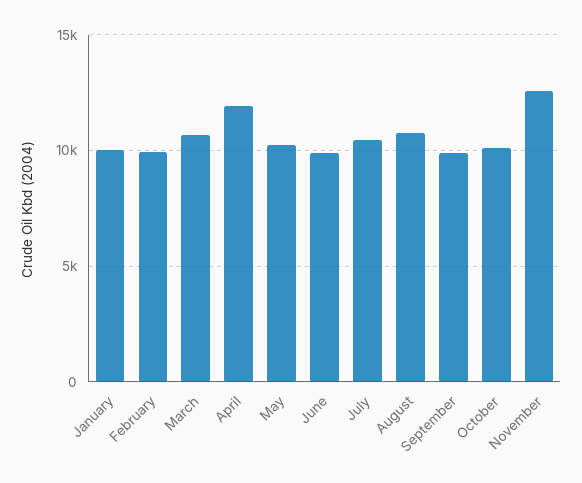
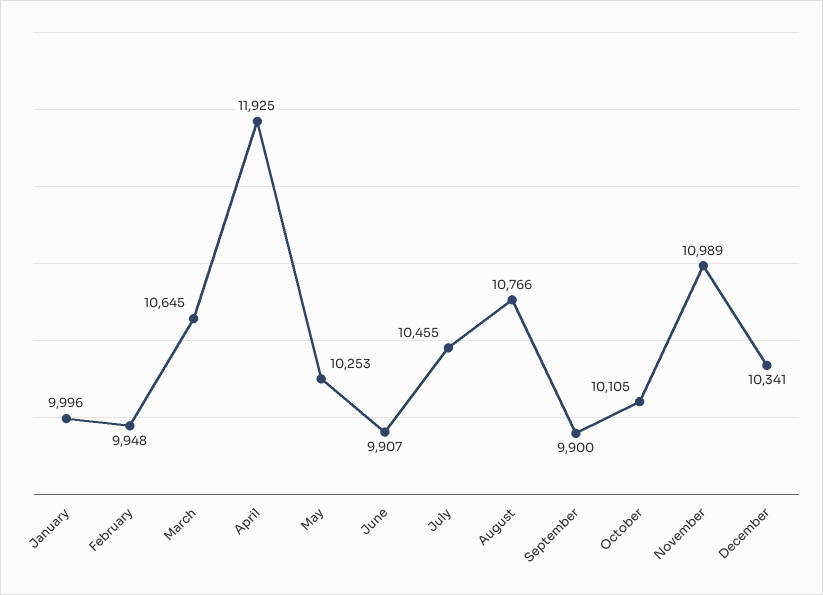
November: 12500 -> 10989
December: none -> 10341

